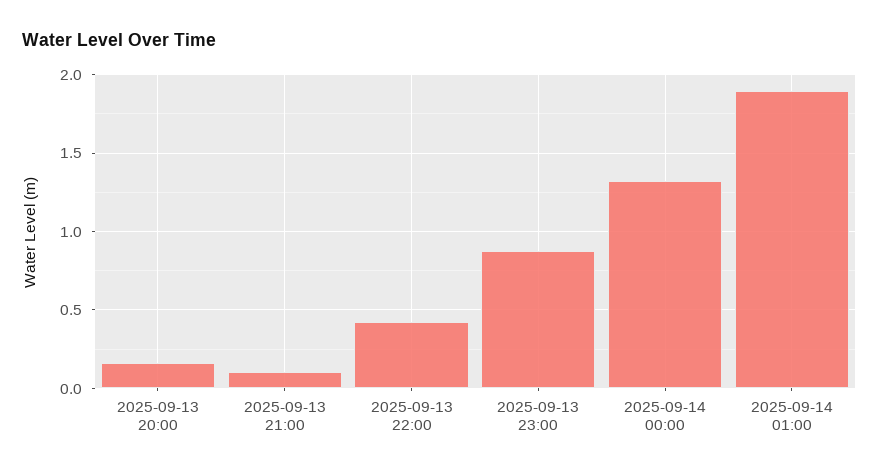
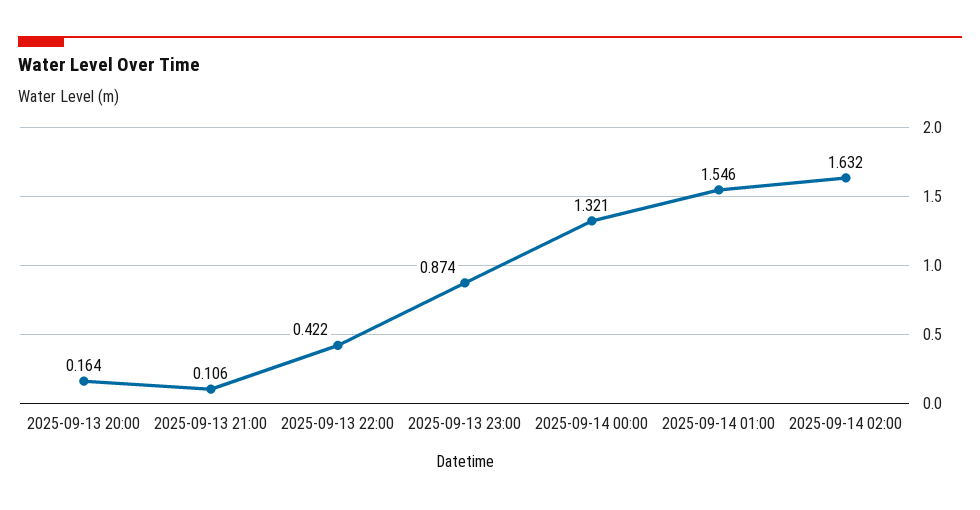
2025-09-14 01:00: 1.9 -> 1.546
2025-09-14 02:00: none -> 1.632

